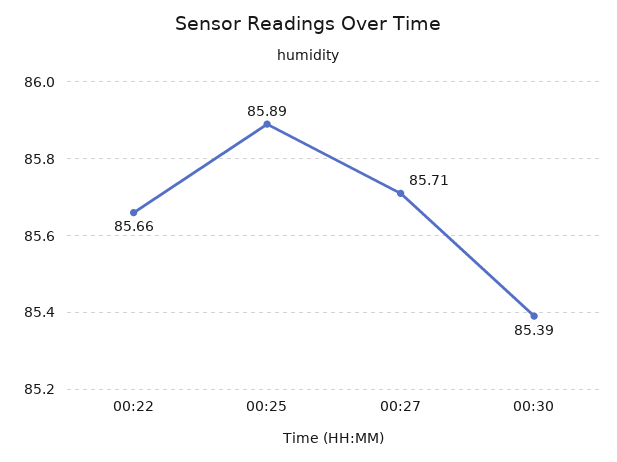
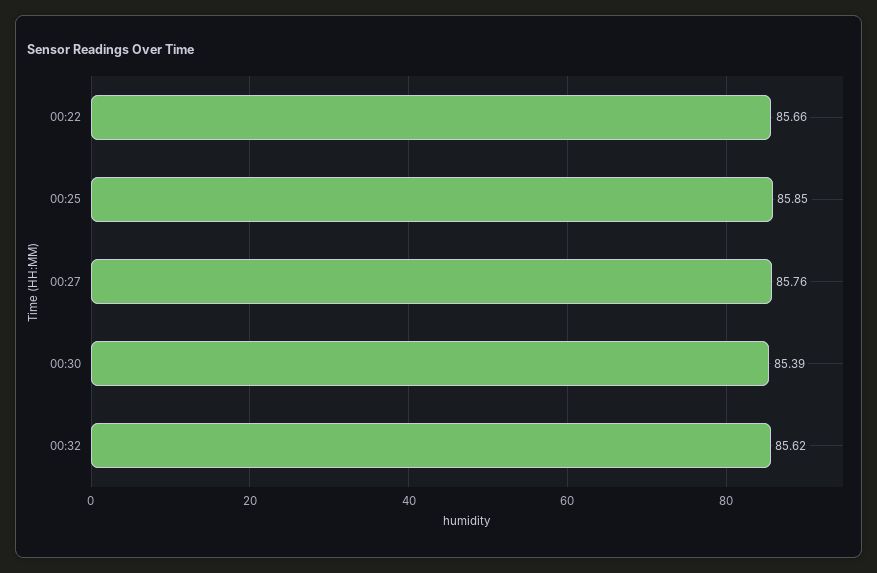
00:25: 85.89 -> 85.85
00:27: 85.71 -> 85.76
00:32: none -> 85.62

